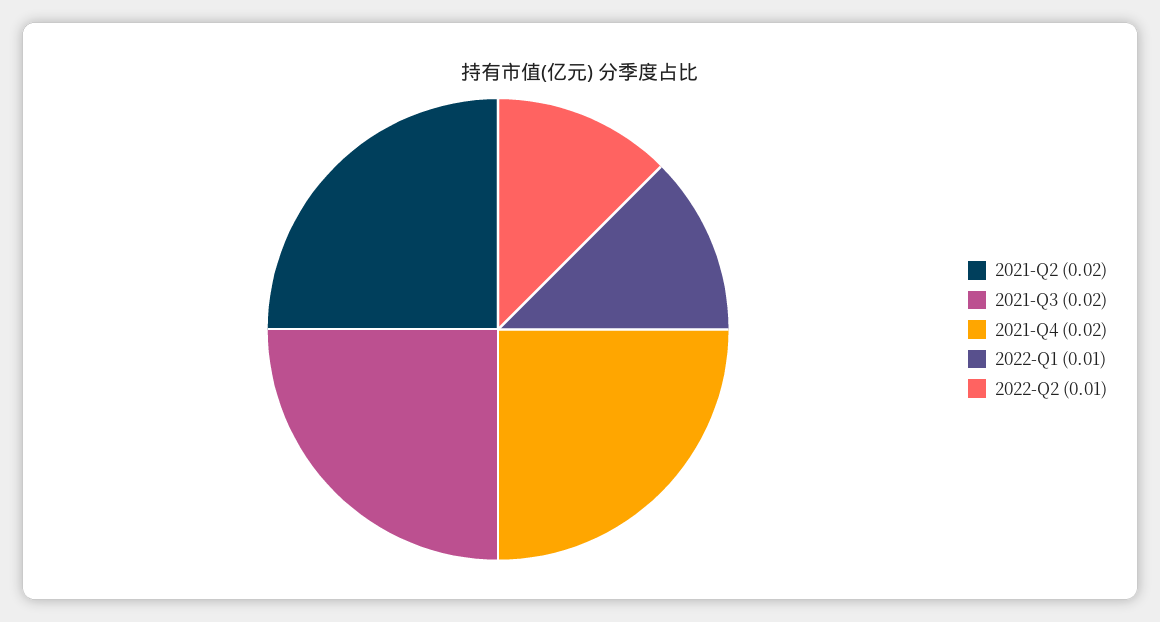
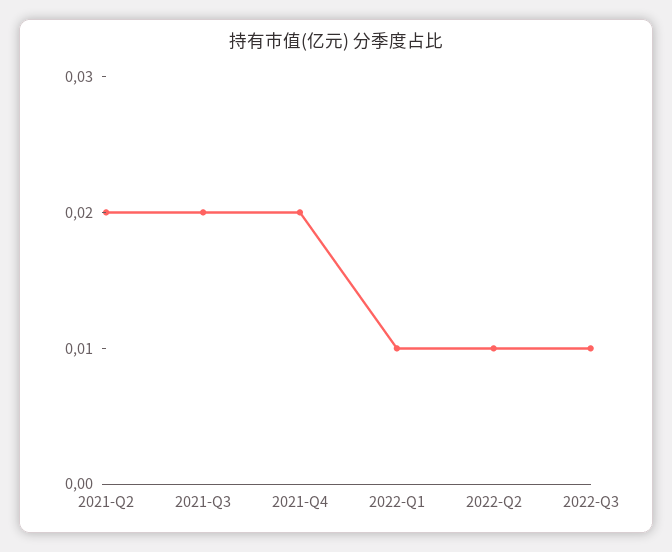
2022-Q3: none -> 0.01

